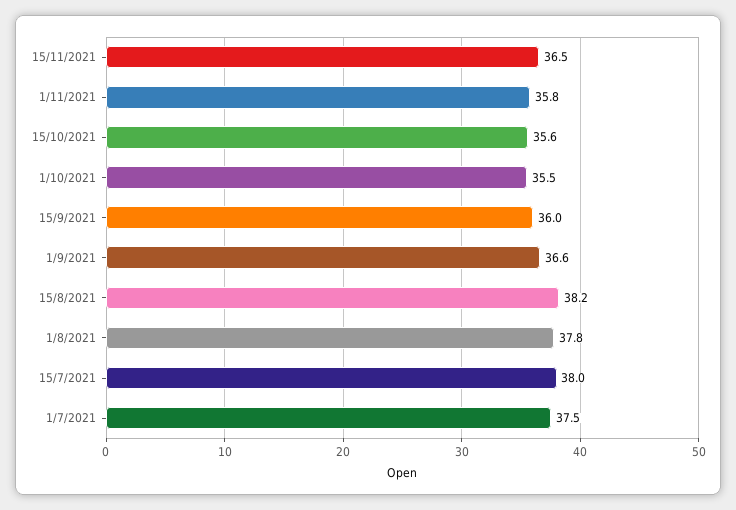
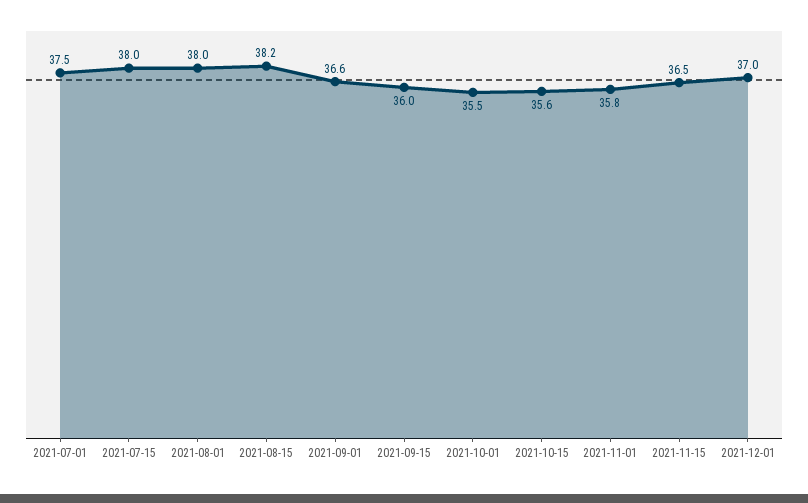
1/8/2021: 37.8 -> 38
2021-12-01: none -> 37

